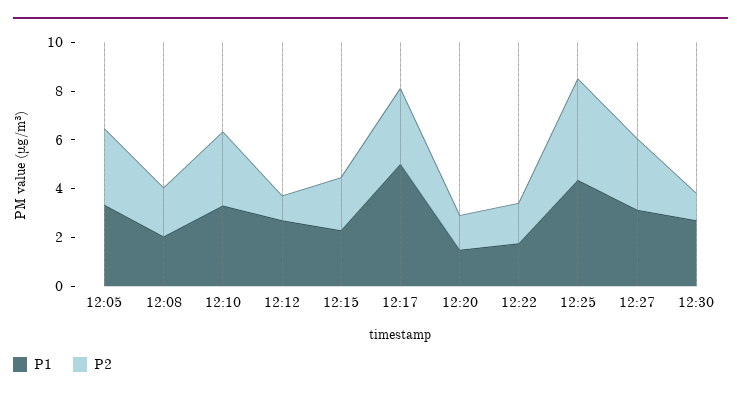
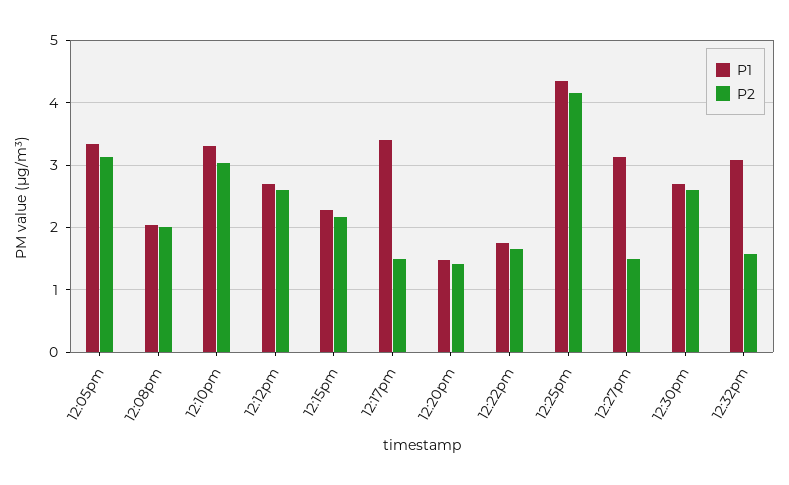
P2, 12:12: 1 -> 2.6
P1, 12:17: 5 -> 3.4
P2, 12:17: 3 -> 1.5
P2, 12:27: 3 -> 1.5
P2, 12:30: 1 -> 2.6
P1, 12:32pm: none -> 3.1
P2, 12:32pm: none -> 1.6

